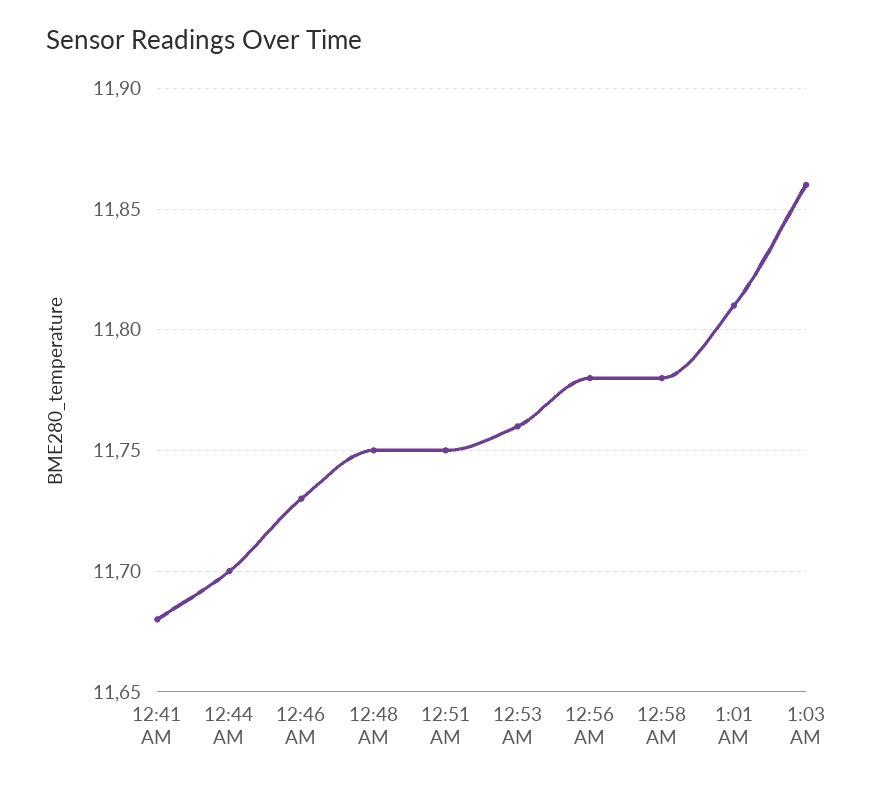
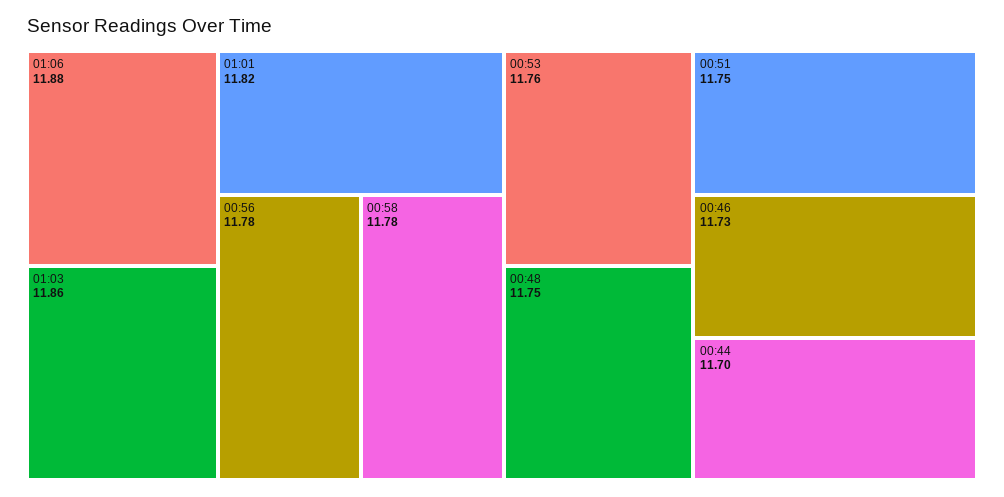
12:41 AM: 11.68 -> none
1:01 AM: 11.81 -> 11.82
01:06: none -> 11.88

